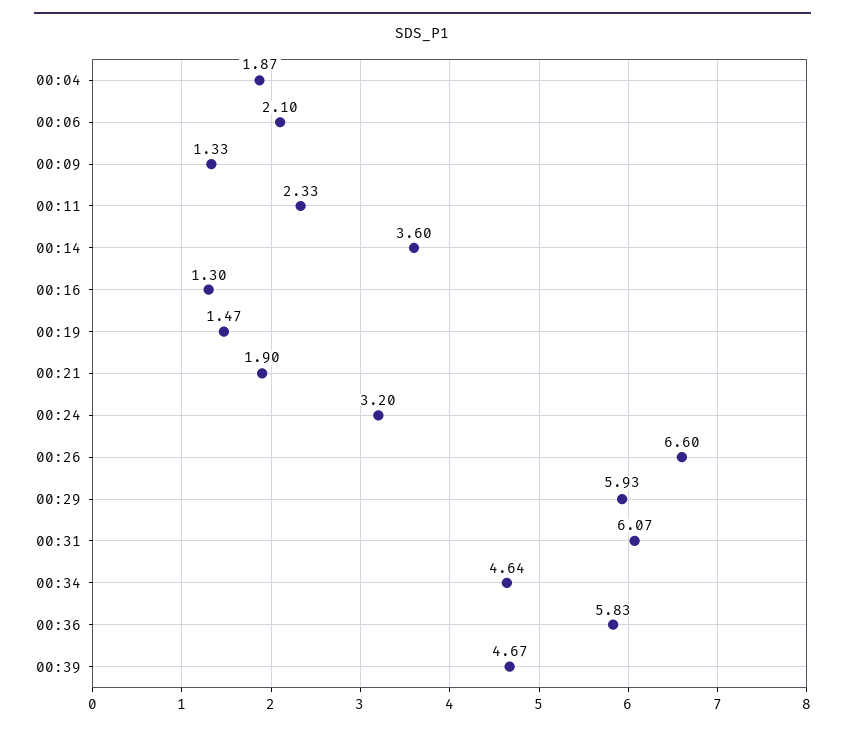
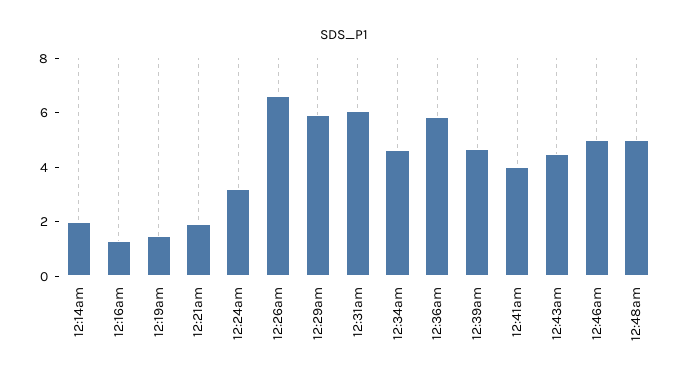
00:04: 1.87 -> none
00:06: 2.1 -> none
00:09: 1.33 -> none
00:11: 2.33 -> none
00:14: 3.6 -> 2
12:41am: none -> 4
12:43am: none -> 4.5
12:46am: none -> 5
12:48am: none -> 5

